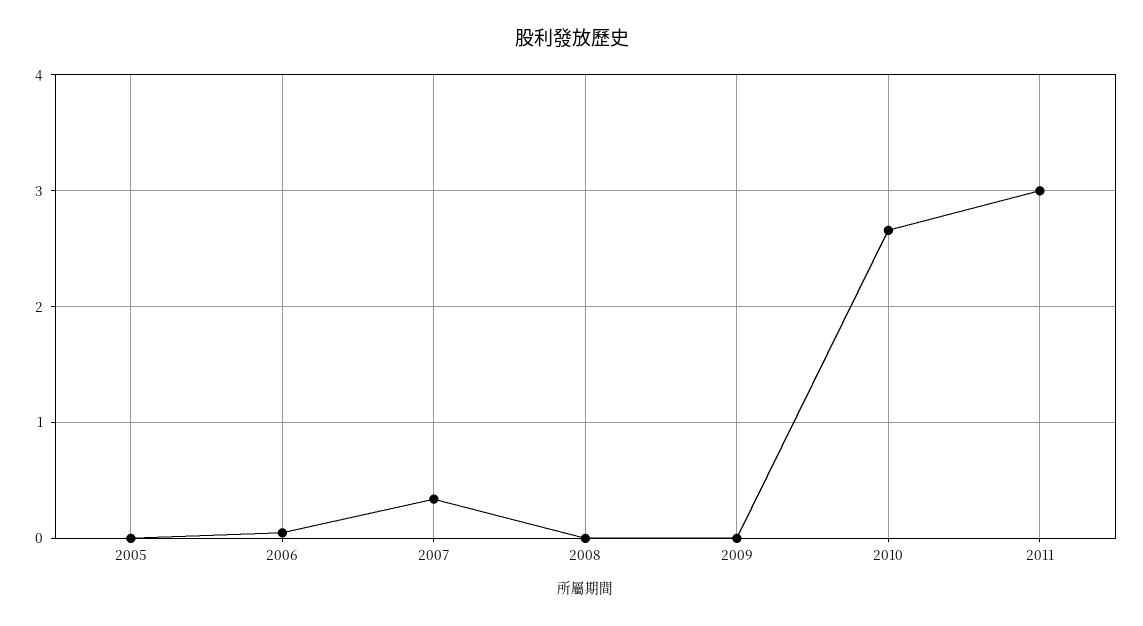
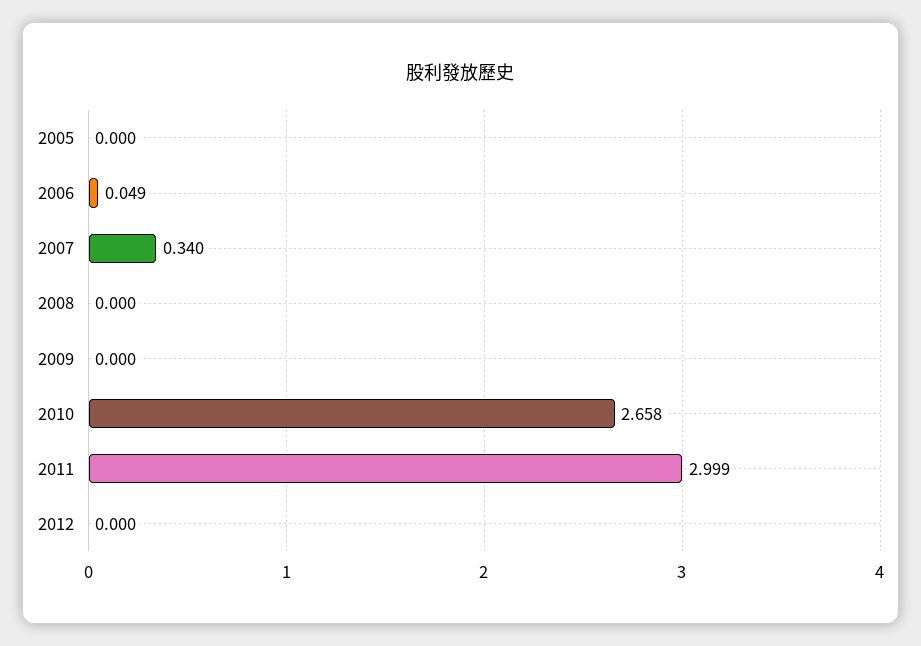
2012: none -> 0

